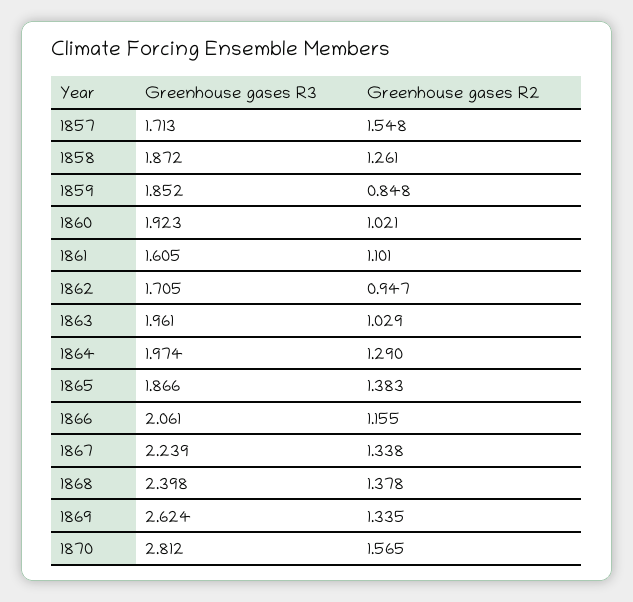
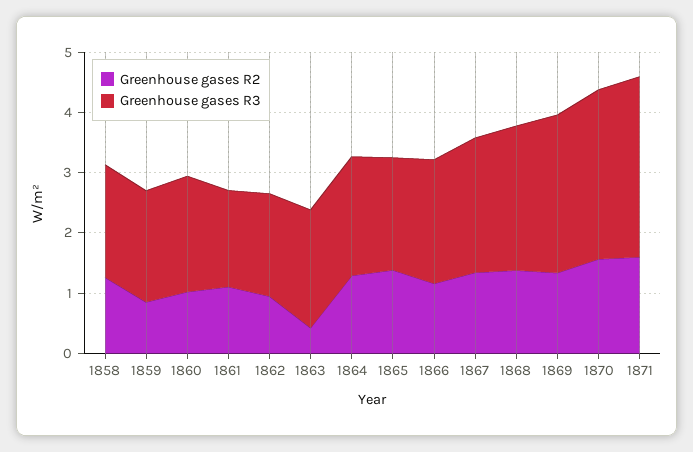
Greenhouse gases R3, 1857: 1.713 -> none
Greenhouse gases R2, 1857: 1.548 -> none
Greenhouse gases R2, 1863: 1.029 -> 0.4
Greenhouse gases R2, 1871: none -> 1.6
Greenhouse gases R3, 1871: none -> 3

